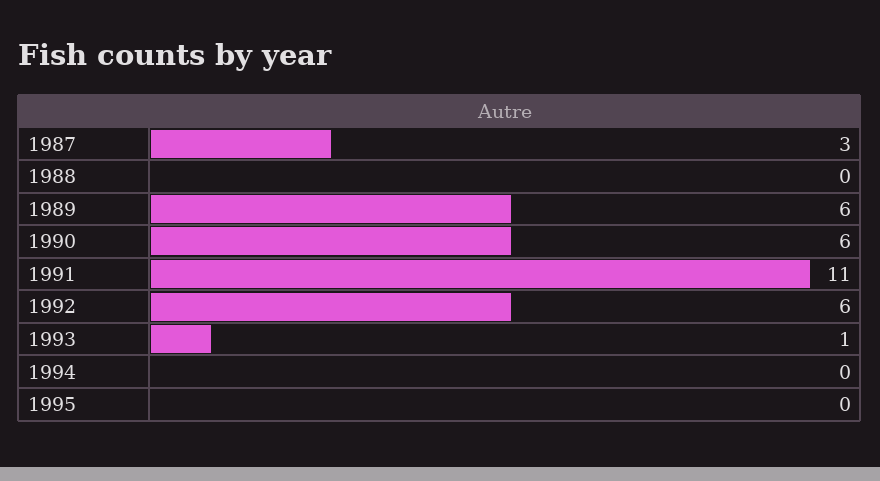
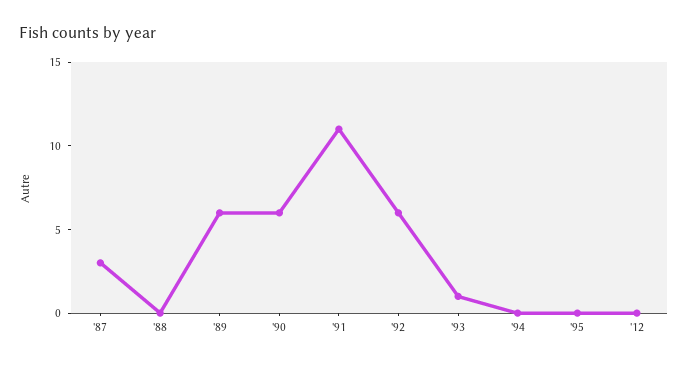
'12: none -> 0

